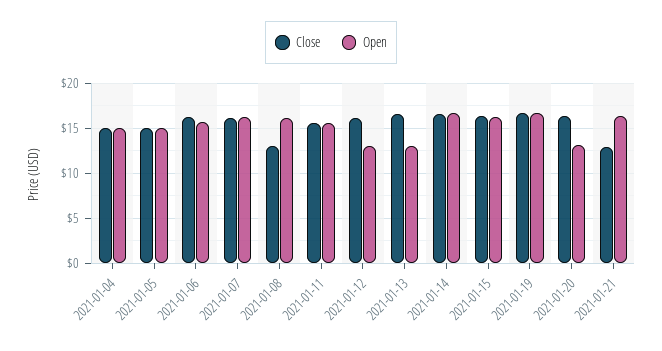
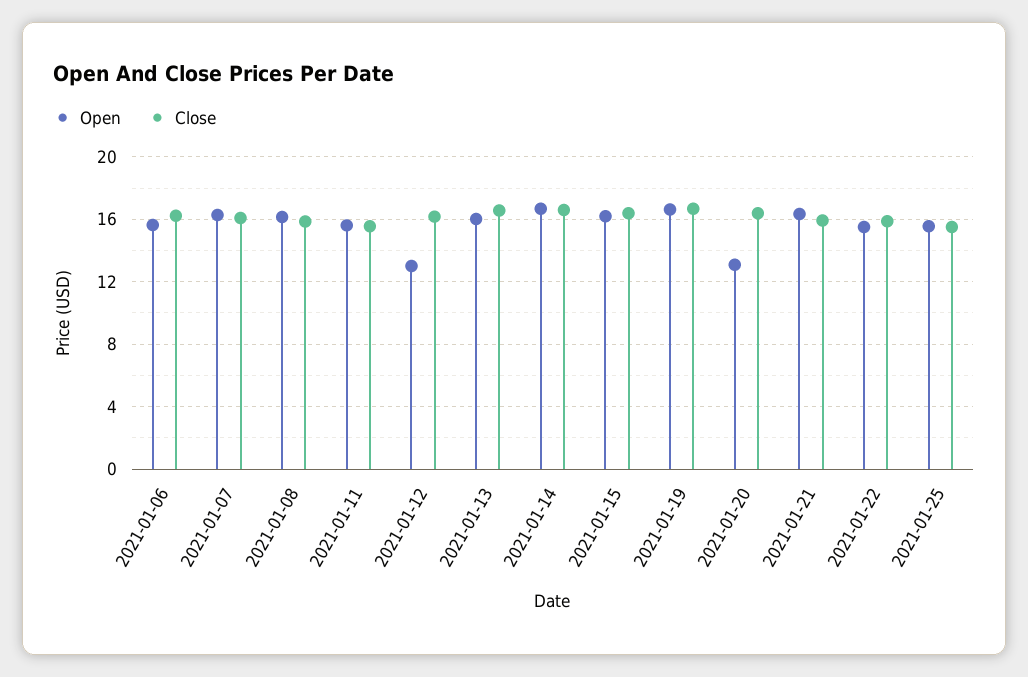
Close, 2021-01-04: 15 -> none
Open, 2021-01-04: 15 -> none
Close, 2021-01-05: 15 -> none
Open, 2021-01-05: 15 -> none
Close, 2021-01-08: 13 -> 16
Open, 2021-01-13: 13 -> 16
Close, 2021-01-21: 13 -> 16
Open, 2021-01-22: none -> 15.5
Close, 2021-01-22: none -> 16
Open, 2021-01-25: none -> 15.5
Close, 2021-01-25: none -> 15.5

